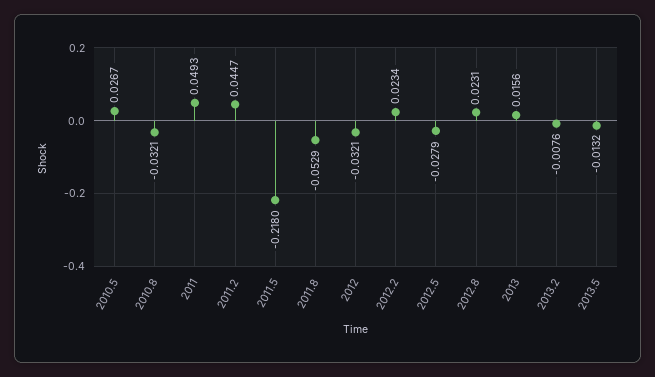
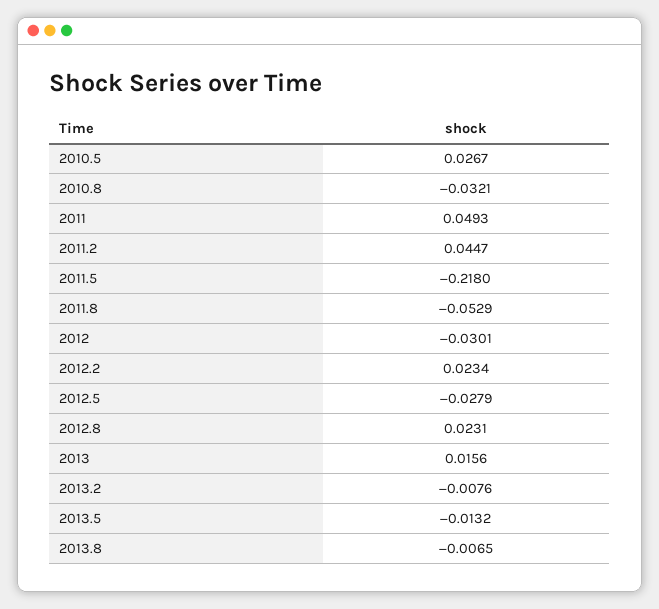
2012: -0.0321 -> -0.0301
2013.8: none -> -0.0065

